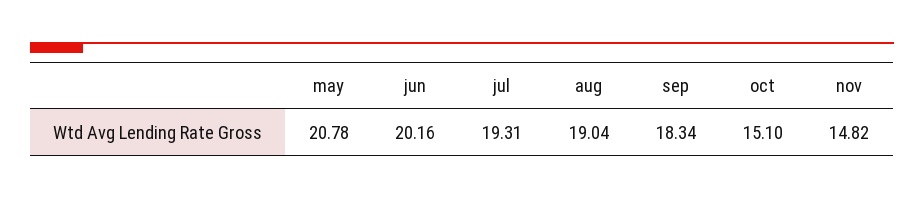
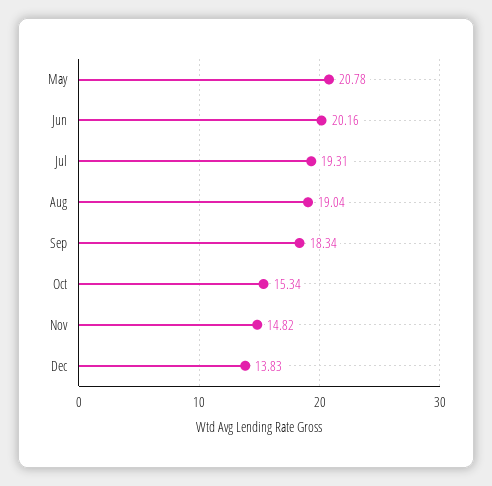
oct: 15.1 -> 15.34
Dec: none -> 13.83

